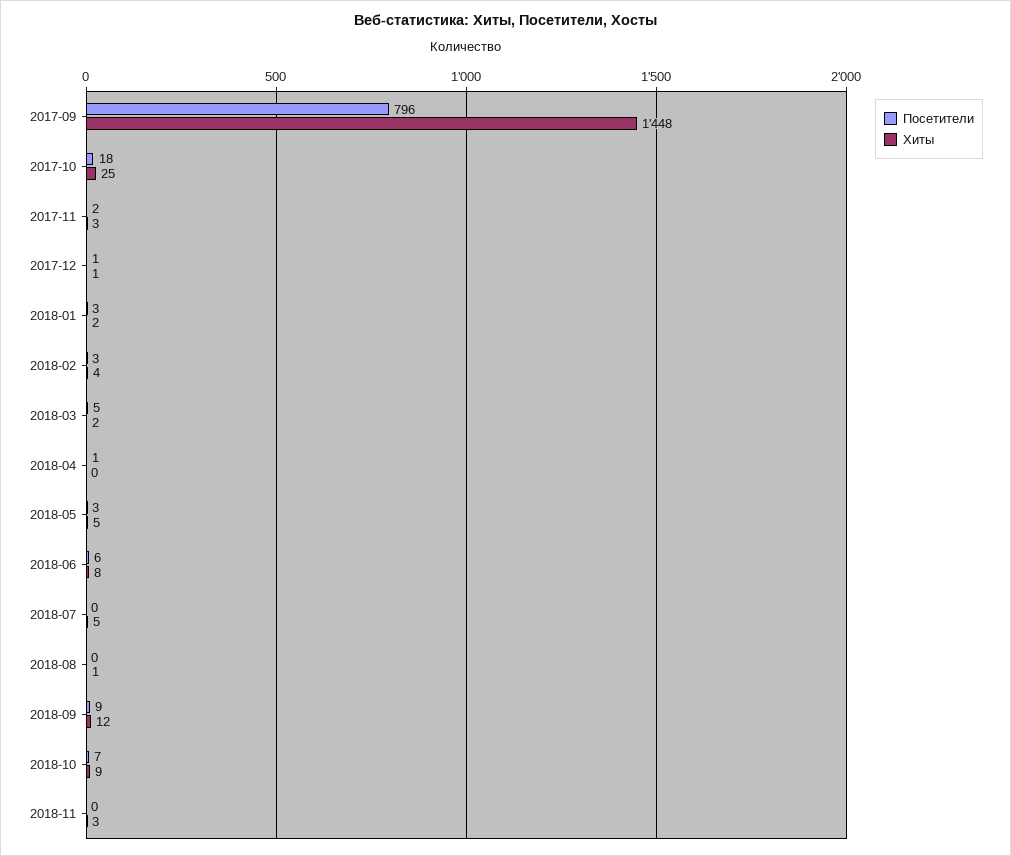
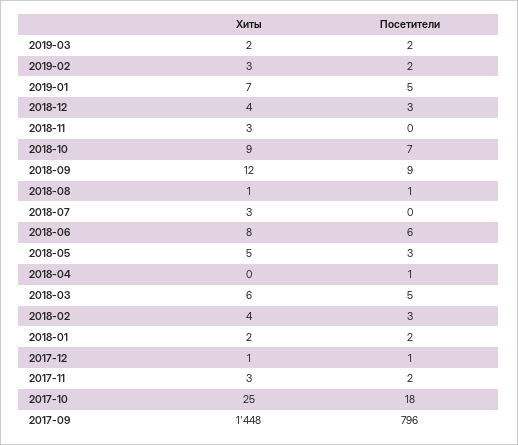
Посетители, 2018-01: 3 -> 2
Хиты, 2018-03: 2 -> 6
Хиты, 2018-07: 5 -> 3
Посетители, 2018-08: 0 -> 1
Хиты, 2019-03: none -> 2
Посетители, 2019-03: none -> 2
Хиты, 2019-02: none -> 3
Посетители, 2019-02: none -> 2
Хиты, 2019-01: none -> 7
Посетители, 2019-01: none -> 5
Хиты, 2018-12: none -> 4
Посетители, 2018-12: none -> 3

